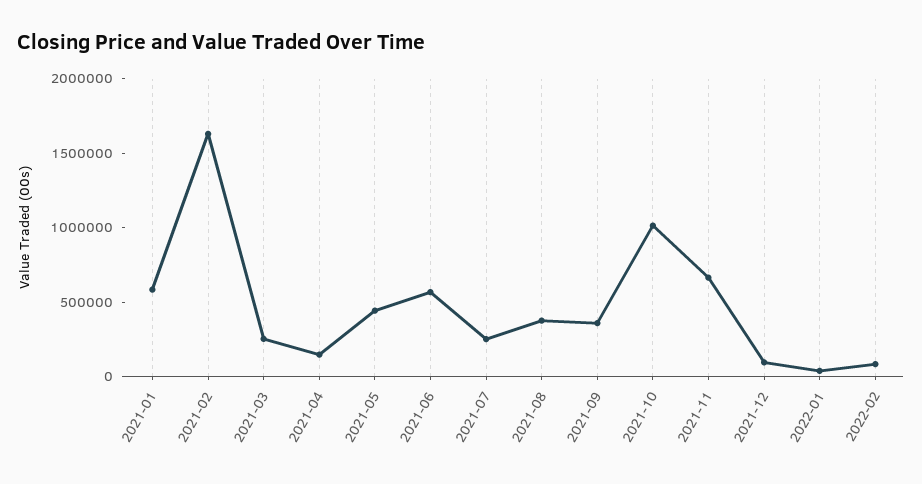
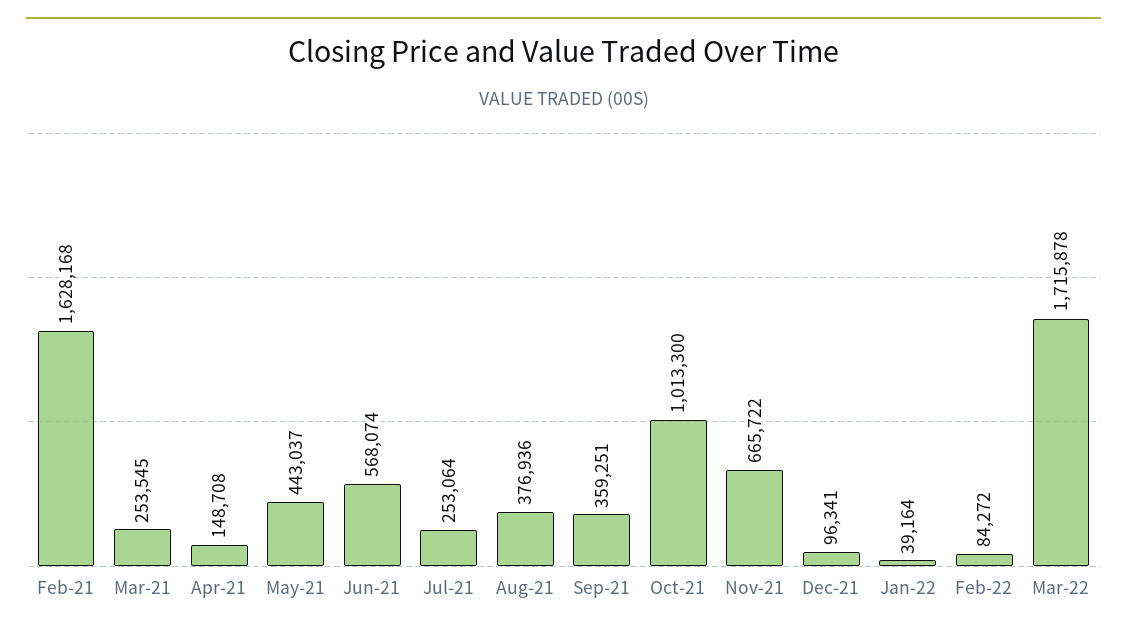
2021-01: 600000 -> none
Mar-22: none -> 1715878

